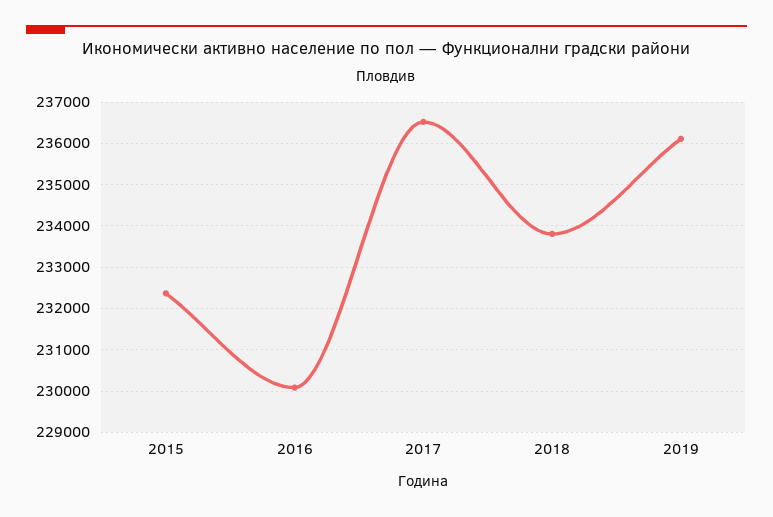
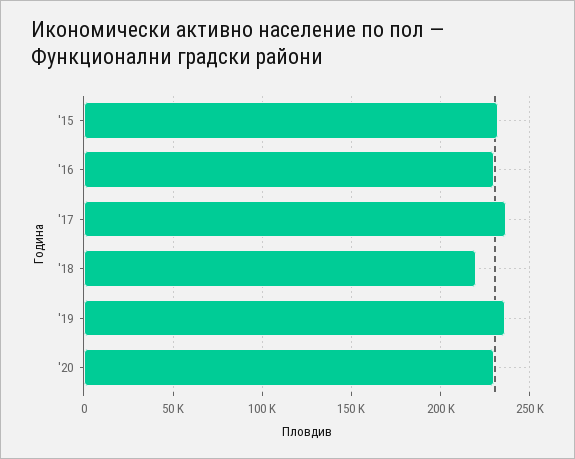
2018: 233800 -> 220000
'20: none -> 230000

